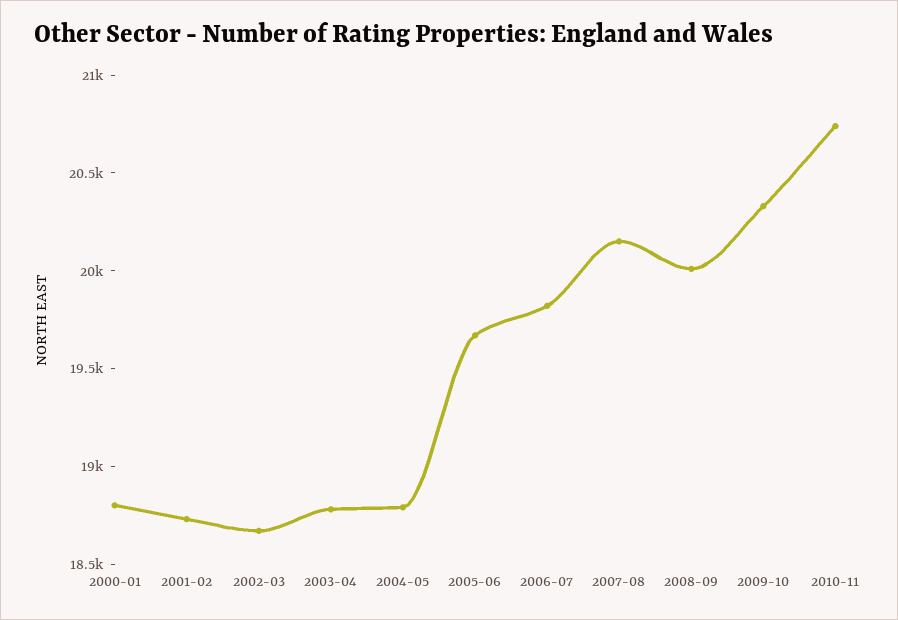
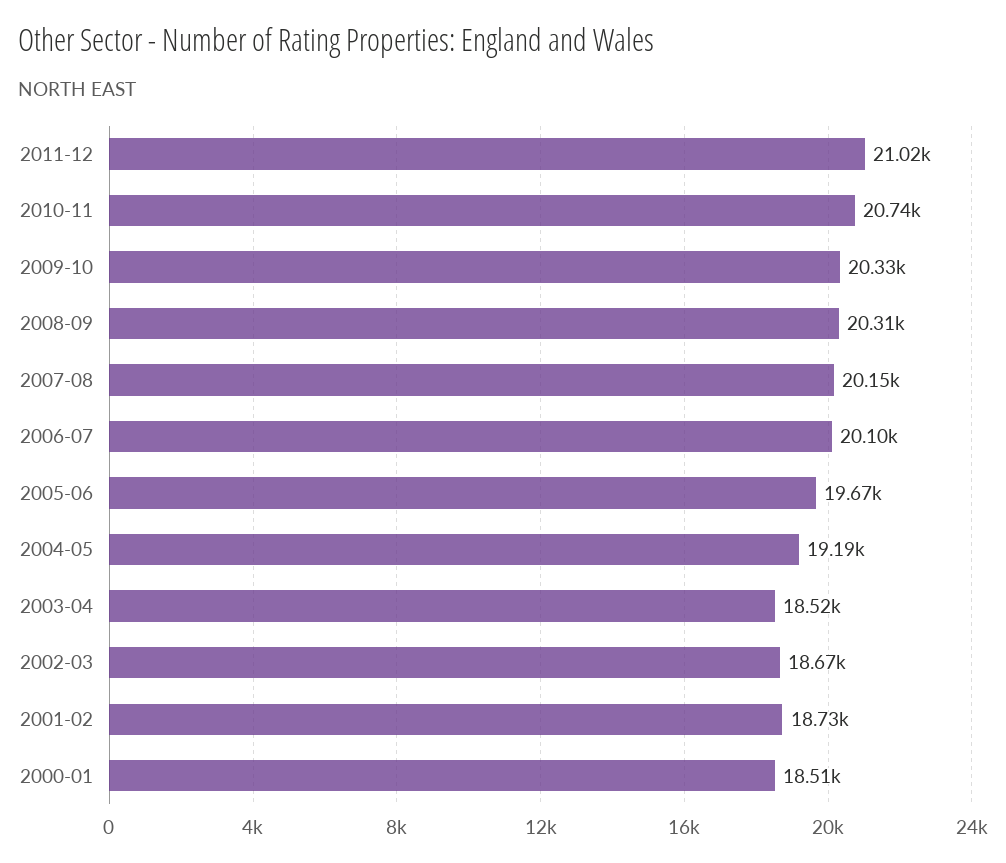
2000-01: 18800 -> 18510
2003-04: 18800 -> 18520
2004-05: 18800 -> 19190
2006-07: 19800 -> 20100
2008-09: 20000 -> 20310
2011-12: none -> 21020

